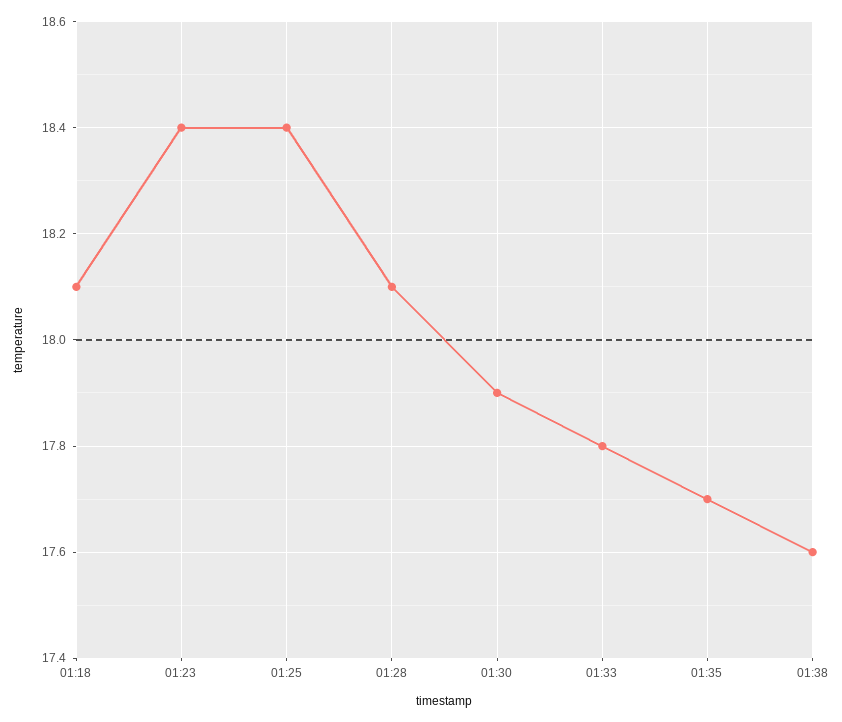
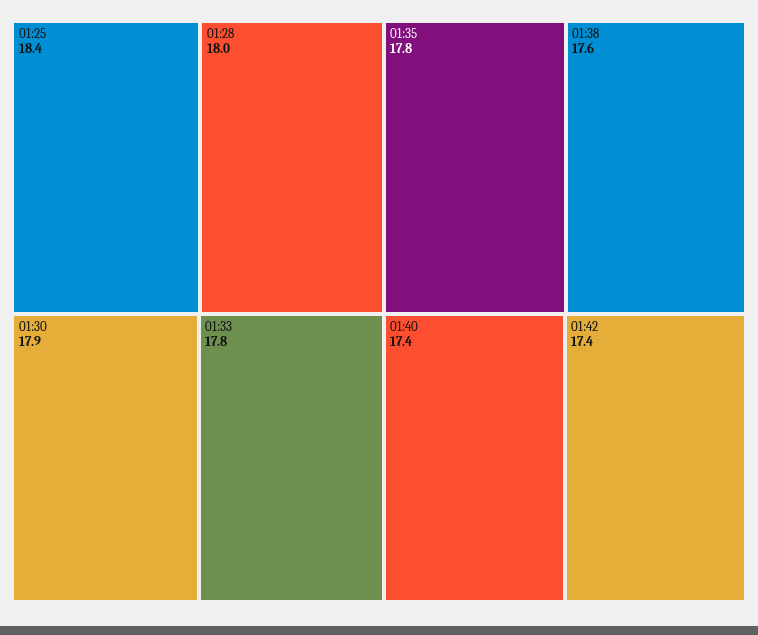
01:18: 18.1 -> none
01:23: 18.4 -> none
01:28: 18.1 -> 18
01:35: 17.7 -> 17.8
01:40: none -> 17.4
01:42: none -> 17.4

